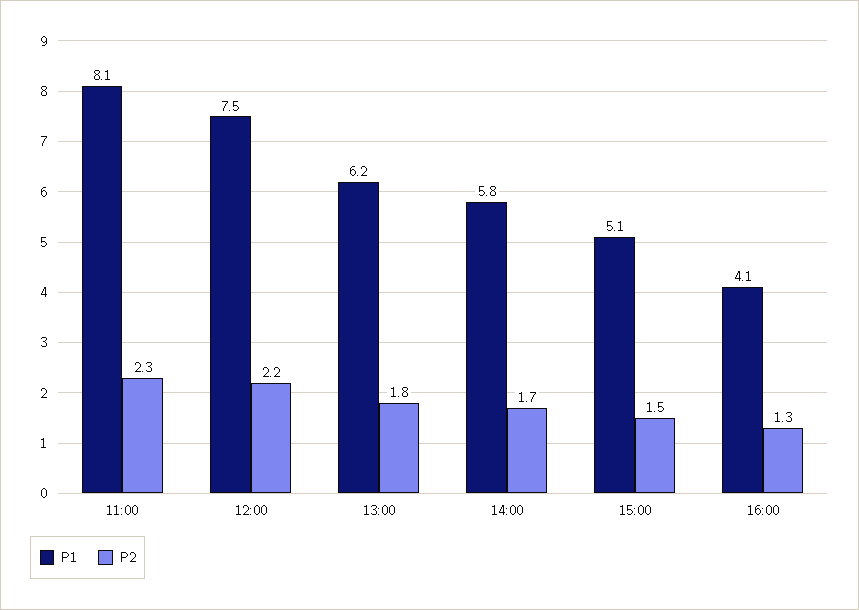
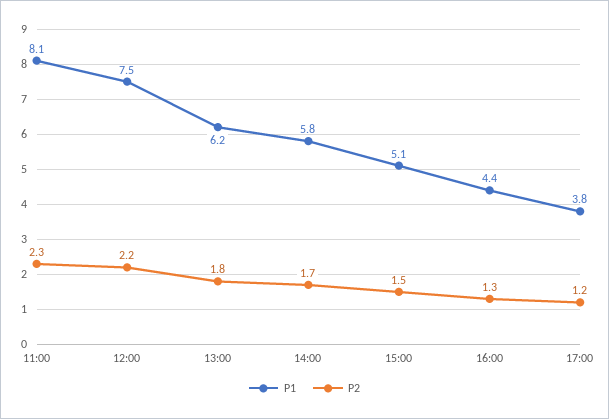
P1, 16:00: 4.1 -> 4.4
P1, 17:00: none -> 3.8
P2, 17:00: none -> 1.2

